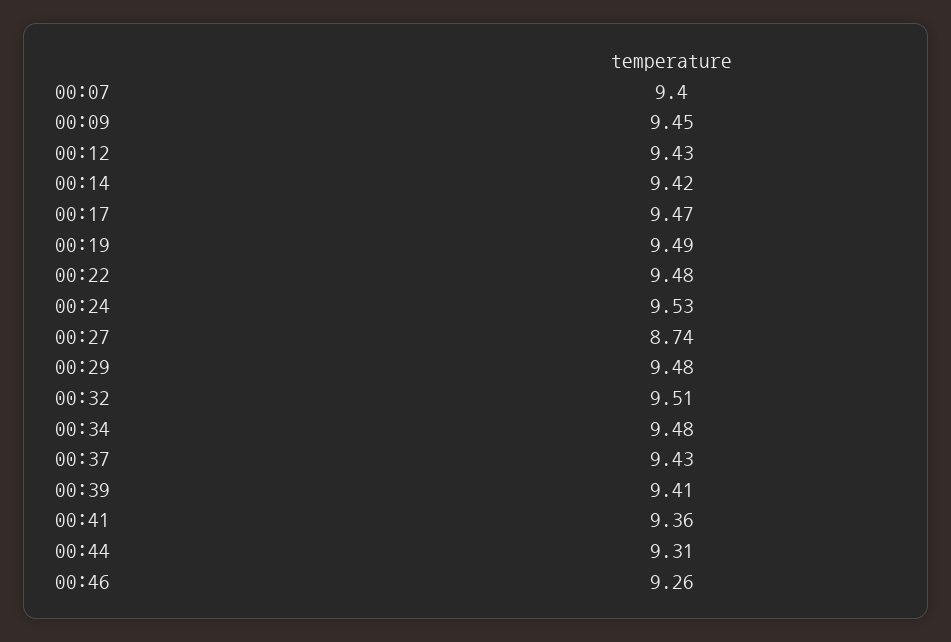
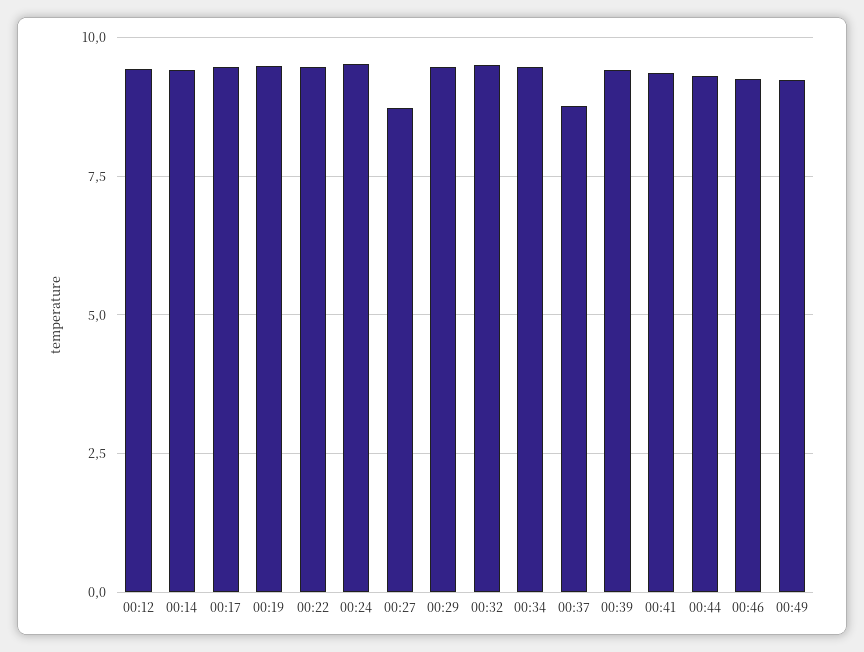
00:07: 9.4 -> none
00:09: 9.45 -> none
00:37: 9.43 -> 8.75
00:49: none -> 9.25

